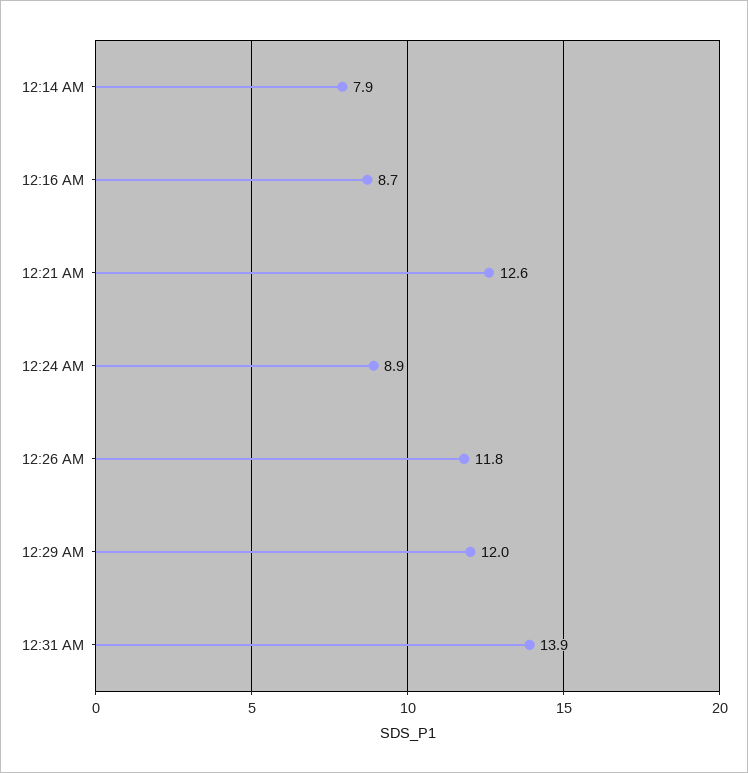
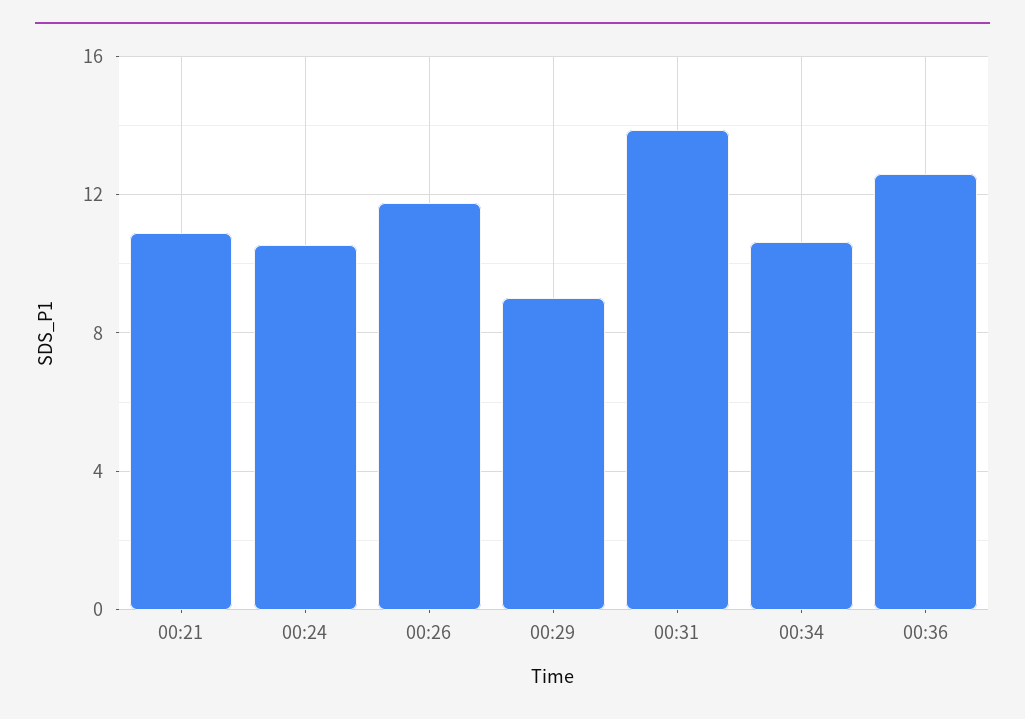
12:14 AM: 7.9 -> none
12:16 AM: 8.7 -> none
12:21 AM: 12.6 -> 11
12:24 AM: 8.9 -> 10.5
12:29 AM: 12 -> 9
00:34: none -> 10.5
00:36: none -> 12.5

